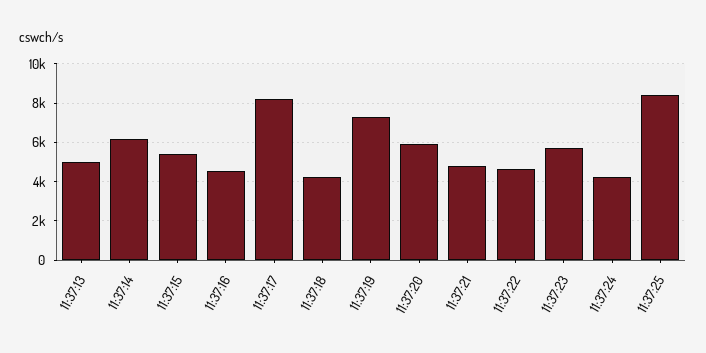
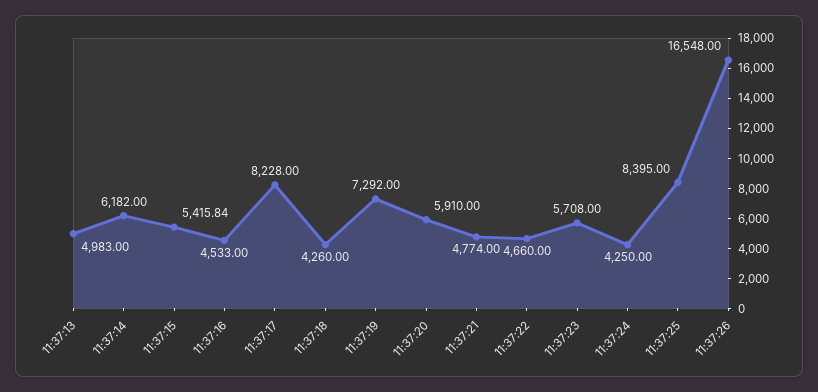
11:37:26: none -> 16548

